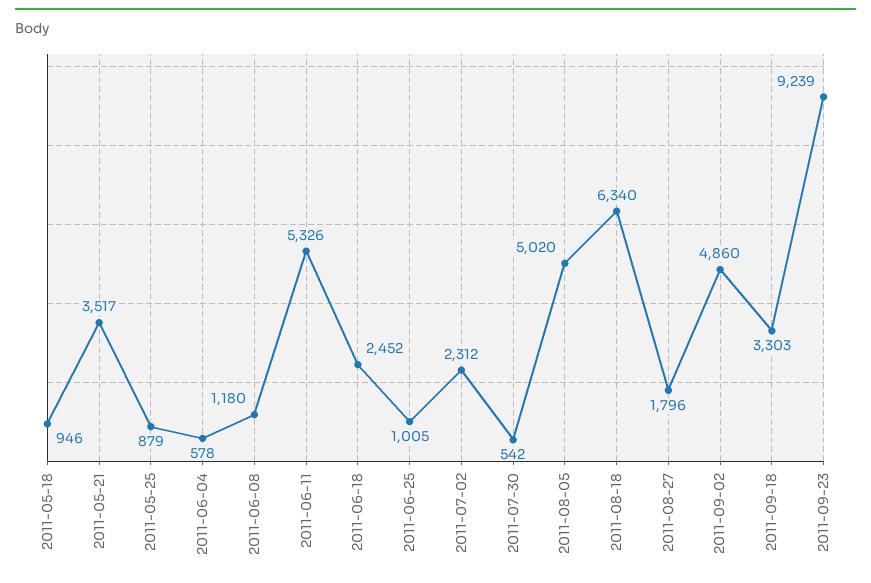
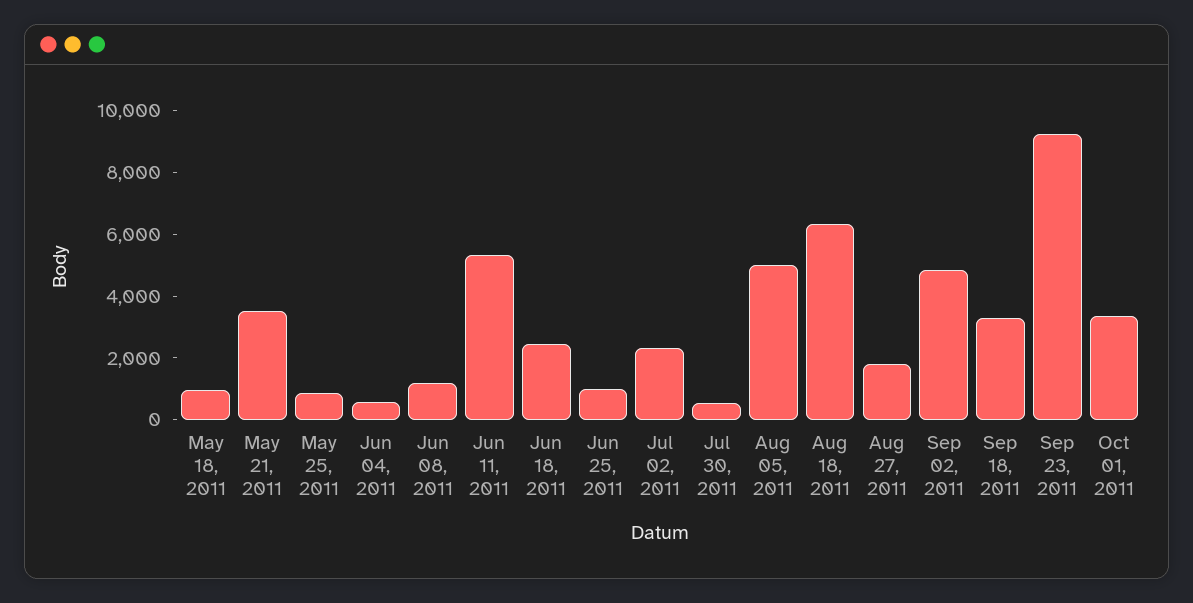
Oct 01, 2011: none -> 3500

